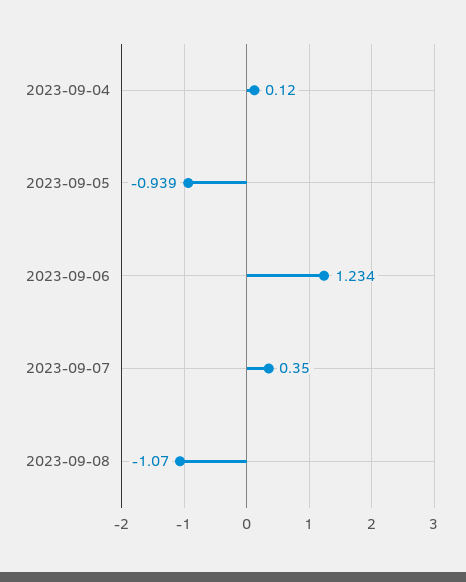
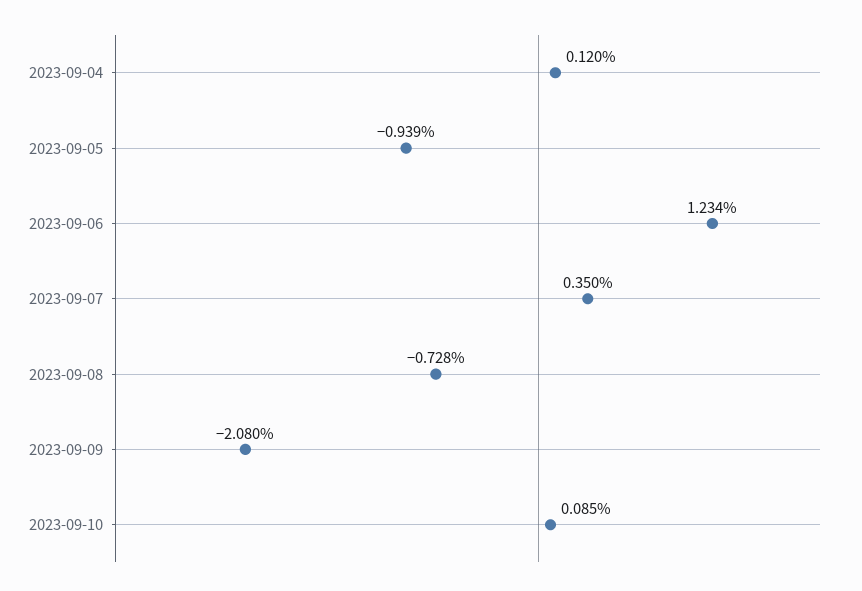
2023-09-08: -1.07 -> -0.728
2023-09-09: none -> -2.08
2023-09-10: none -> 0.085

